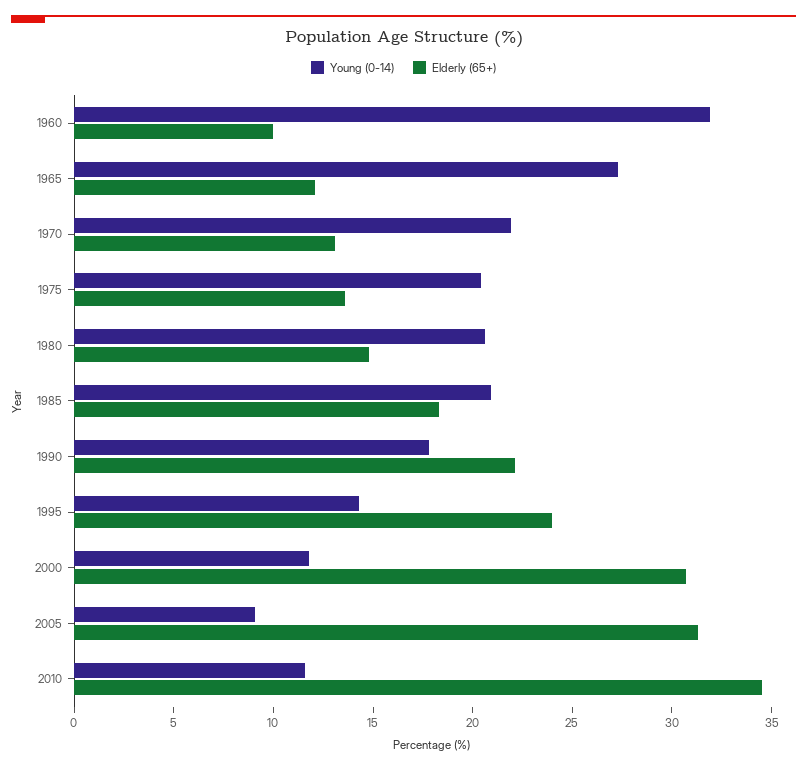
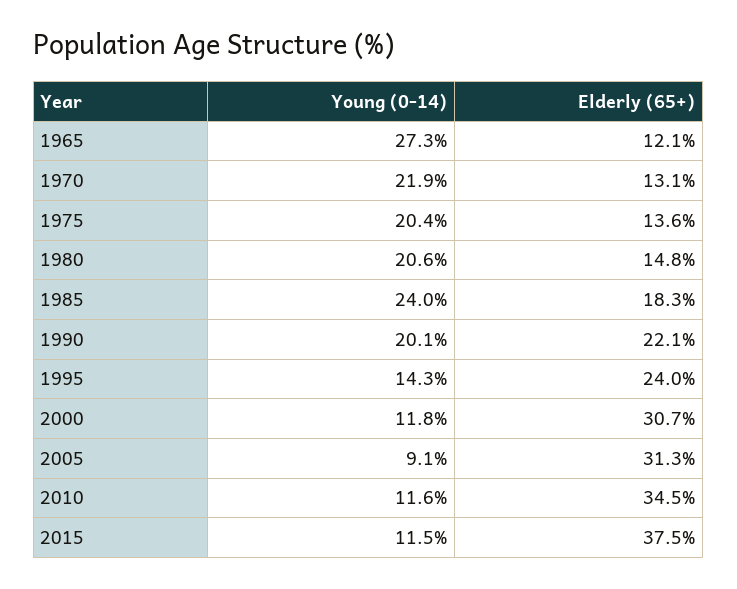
Young (0-14), 1960: 32 -> none
Elderly (65+), 1960: 10 -> none
Young (0-14), 1985: 21 -> 24
Young (0-14), 1990: 18 -> 20.1
Young (0-14), 2015: none -> 11.5
Elderly (65+), 2015: none -> 37.5

